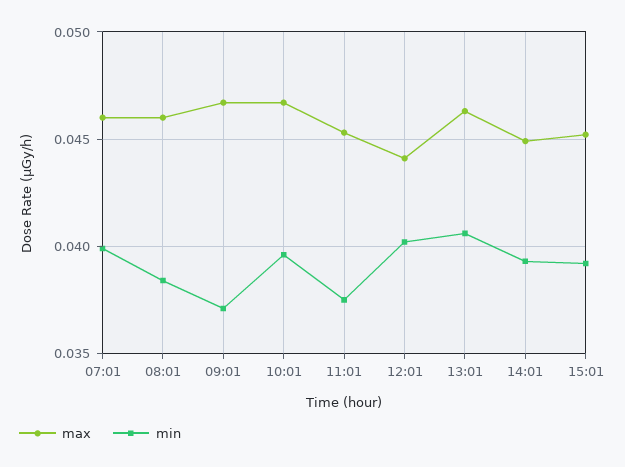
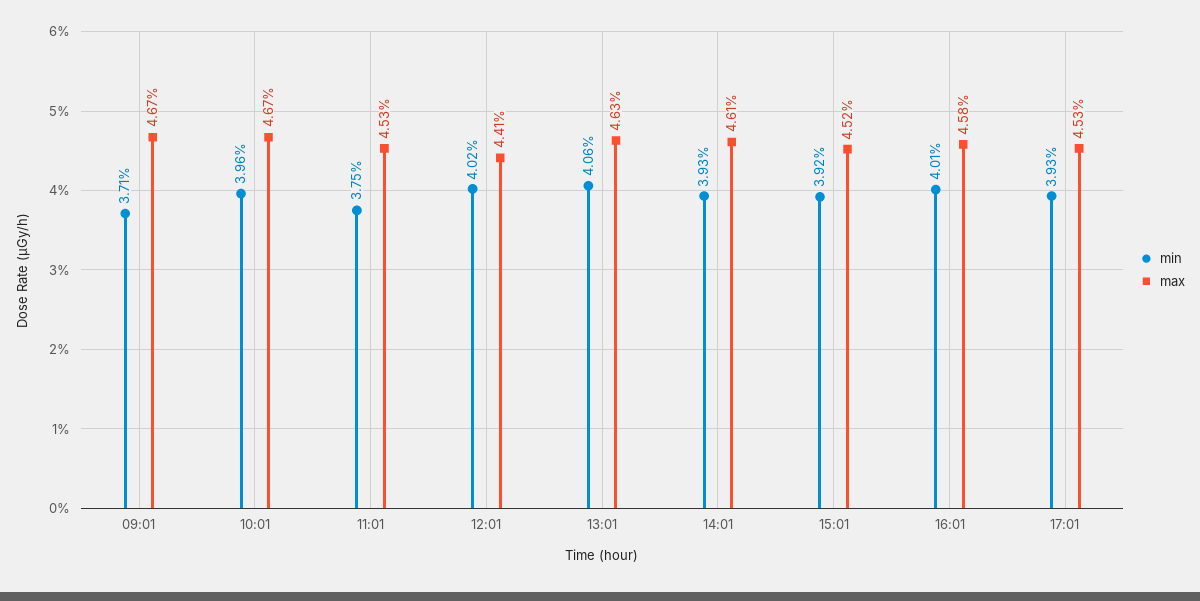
max, 07:01: 0.046 -> none
min, 07:01: 0.04 -> none
max, 08:01: 0.046 -> none
min, 08:01: 0.0385 -> none
max, 14:01: 0.045 -> 0.0461
min, 16:01: none -> 0.0401
max, 16:01: none -> 0.0458
min, 17:01: none -> 0.0393
max, 17:01: none -> 0.0453

